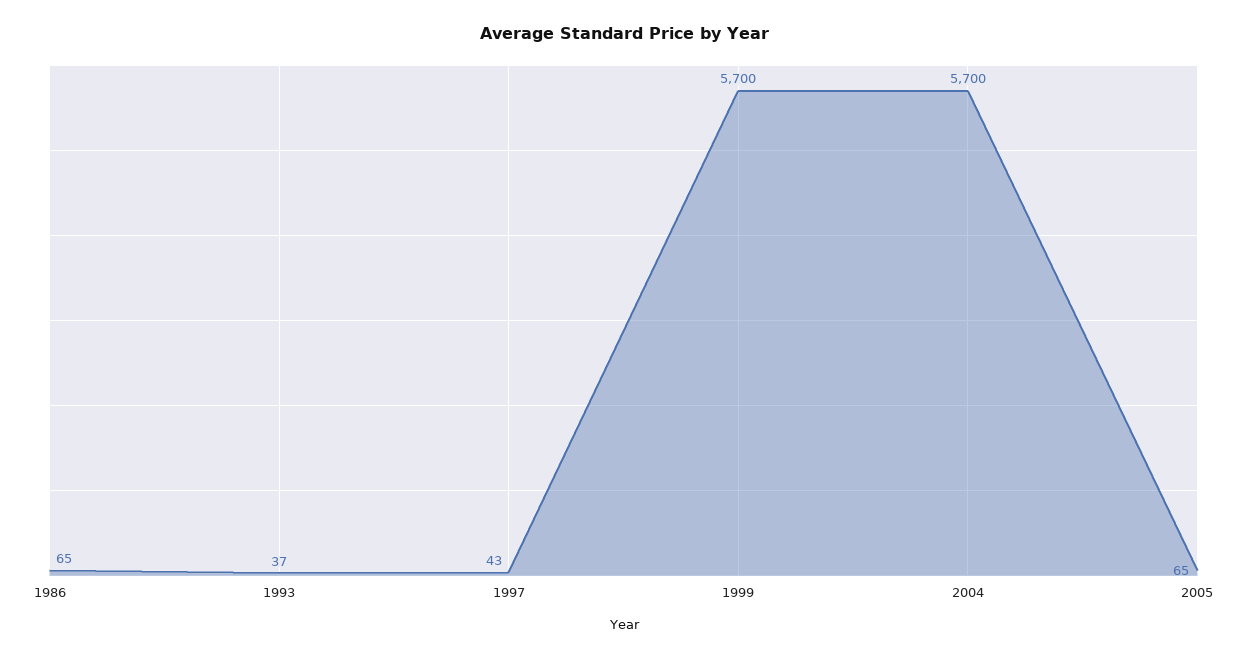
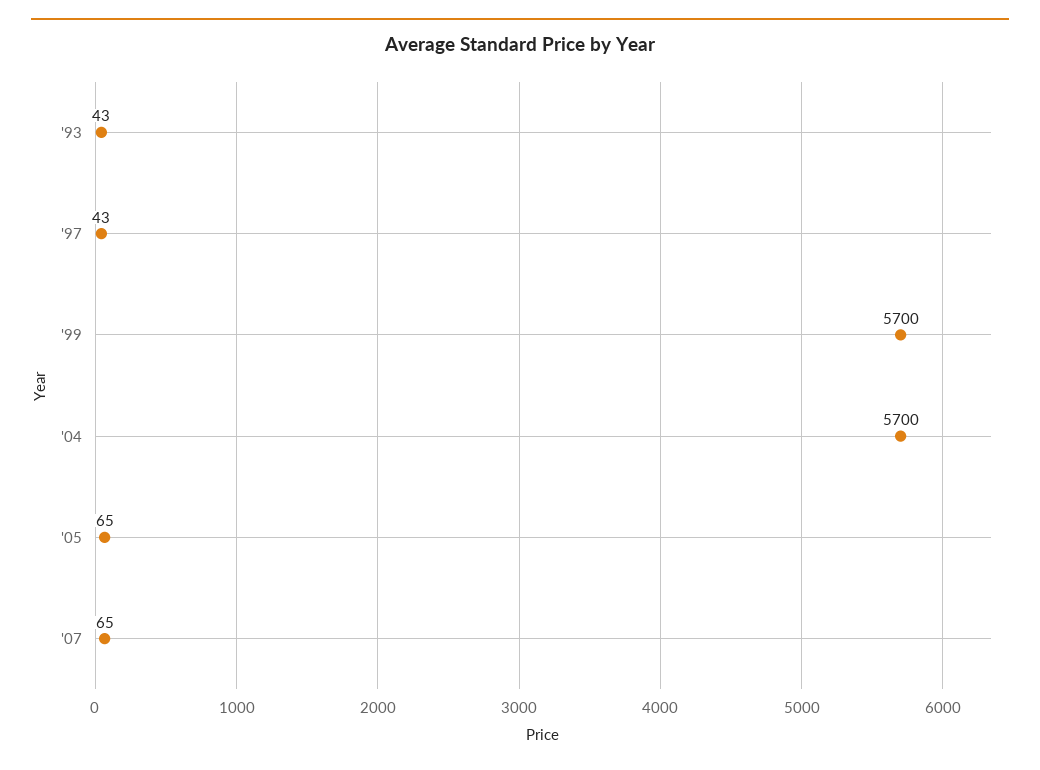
1986: 65 -> none
1993: 37 -> 43
'07: none -> 65

